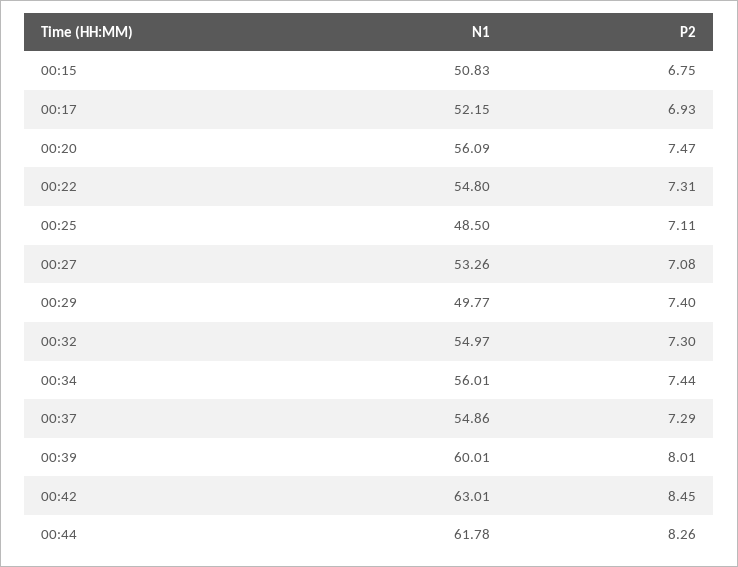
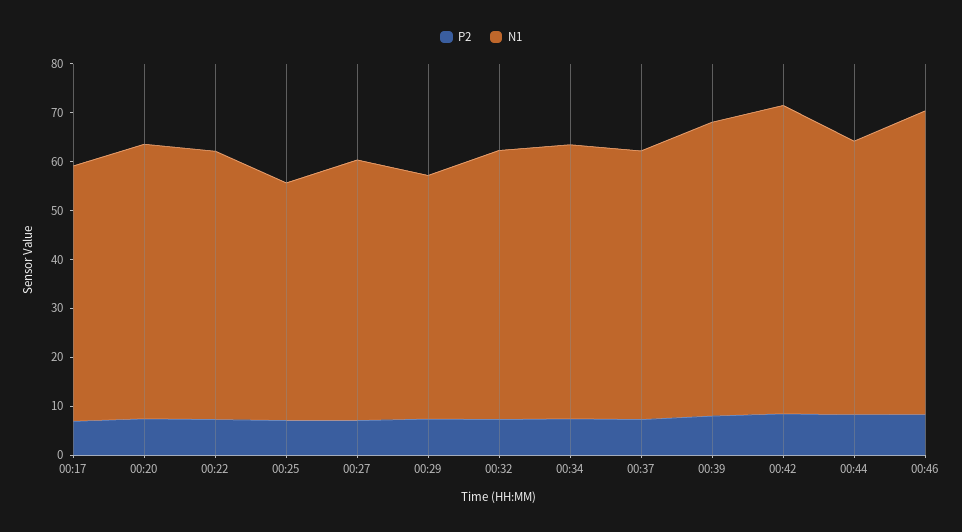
N1, 00:15: 50.83 -> none
P2, 00:15: 6.75 -> none
N1, 00:44: 61.78 -> 56
P2, 00:46: none -> 8
N1, 00:46: none -> 62

